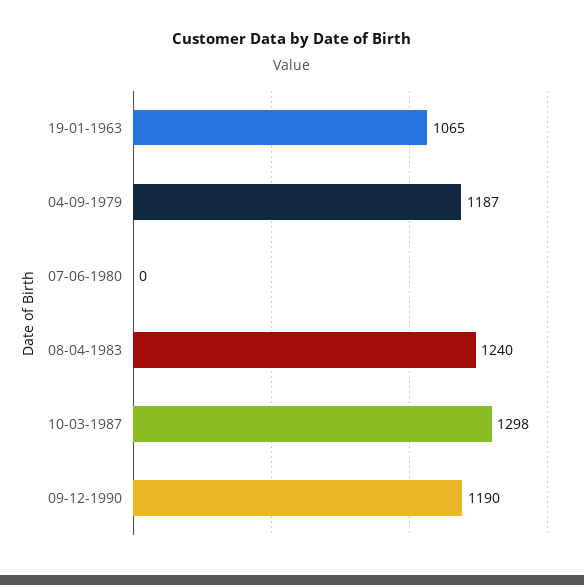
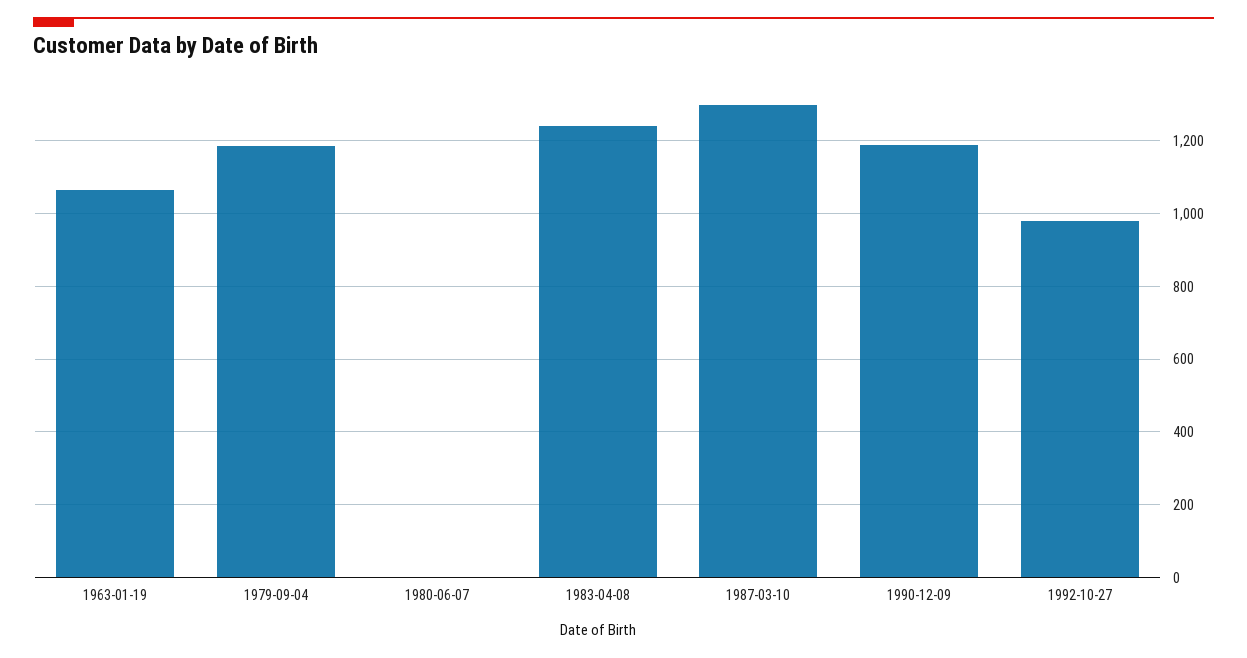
1992-10-27: none -> 980

